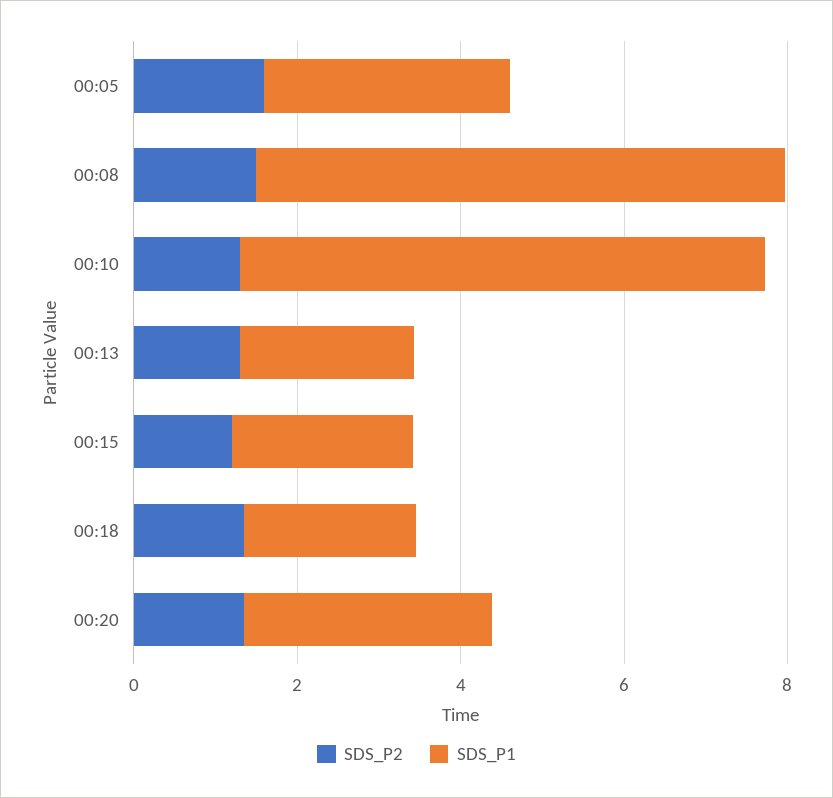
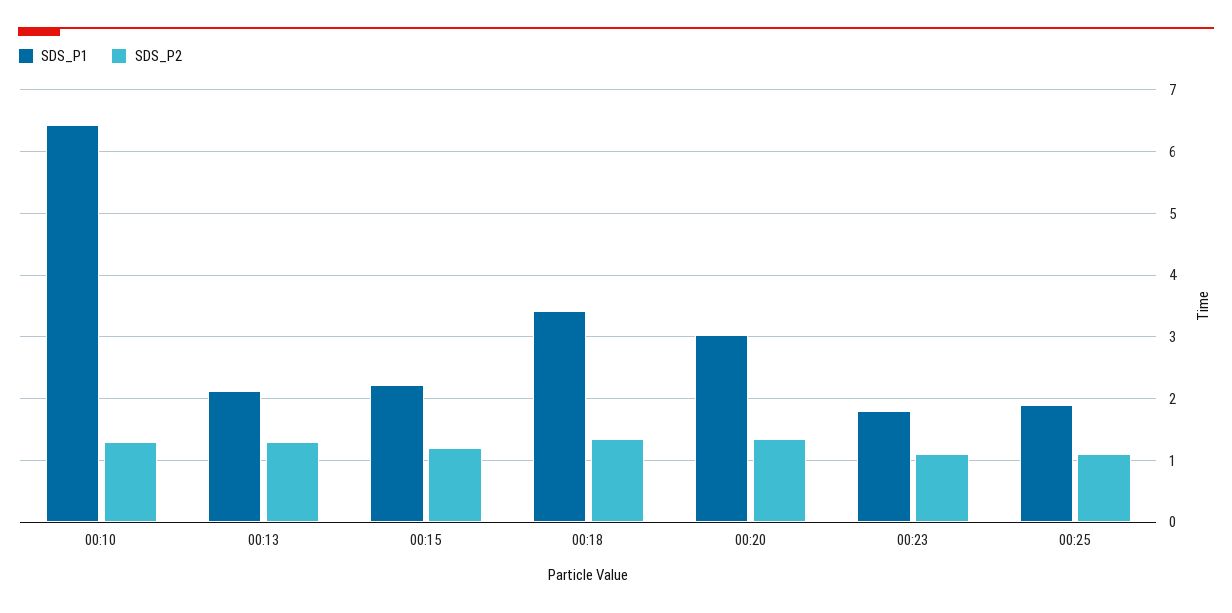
SDS_P2, 00:05: 1.5 -> none
SDS_P1, 00:05: 3 -> none
SDS_P2, 00:08: 1.5 -> none
SDS_P1, 00:08: 6.5 -> none
SDS_P1, 00:18: 2 -> 3.4
SDS_P1, 00:23: none -> 1.8
SDS_P2, 00:23: none -> 1.1
SDS_P1, 00:25: none -> 1.9
SDS_P2, 00:25: none -> 1.1

